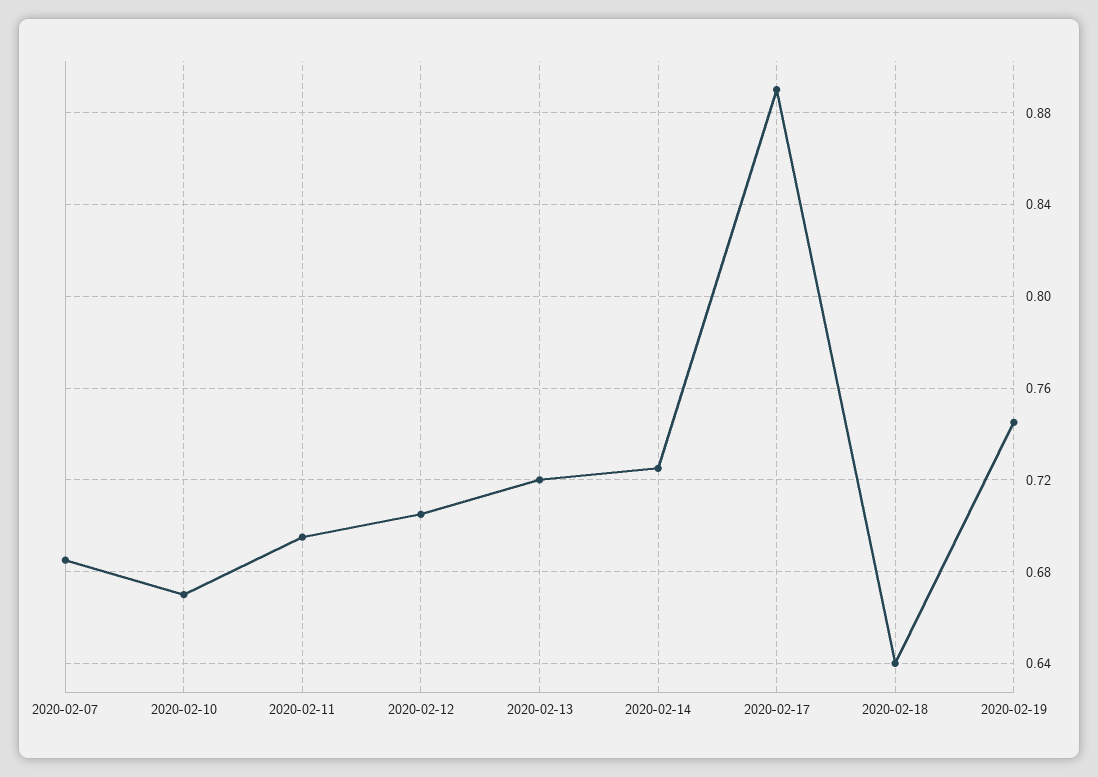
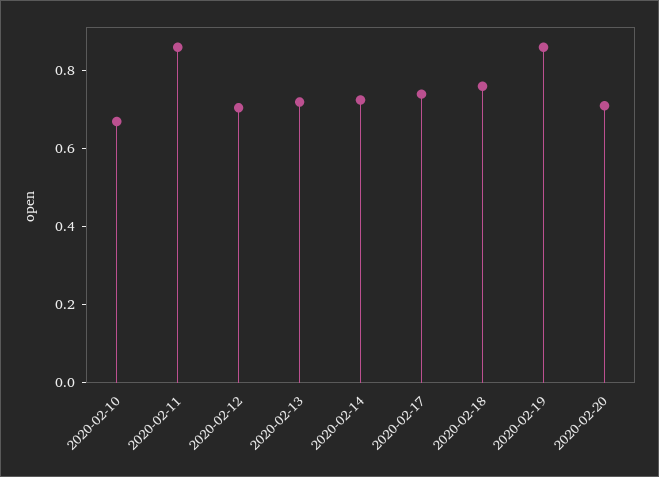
2020-02-07: 0.685 -> none
2020-02-11: 0.695 -> 0.85
2020-02-17: 0.89 -> 0.75
2020-02-18: 0.64 -> 0.75
2020-02-19: 0.745 -> 0.85
2020-02-20: none -> 0.7

